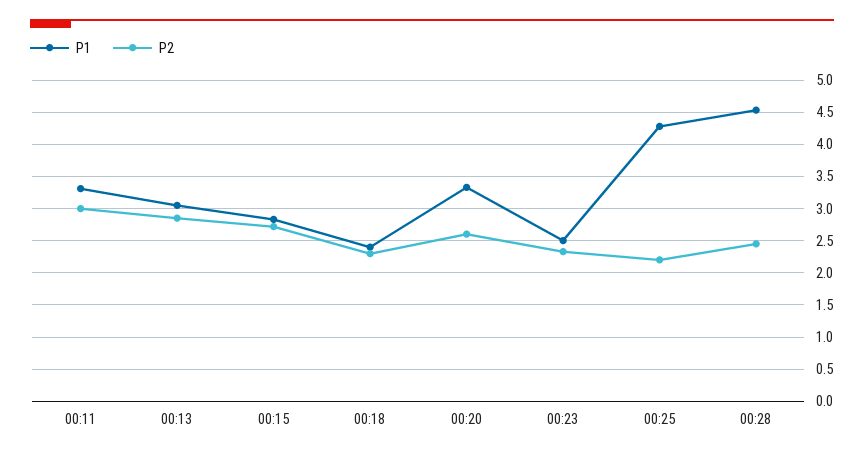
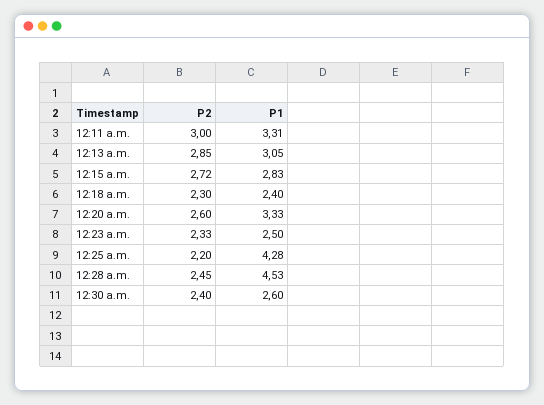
P2, 12:30 a.m.: none -> 2.4
P1, 12:30 a.m.: none -> 2.6

